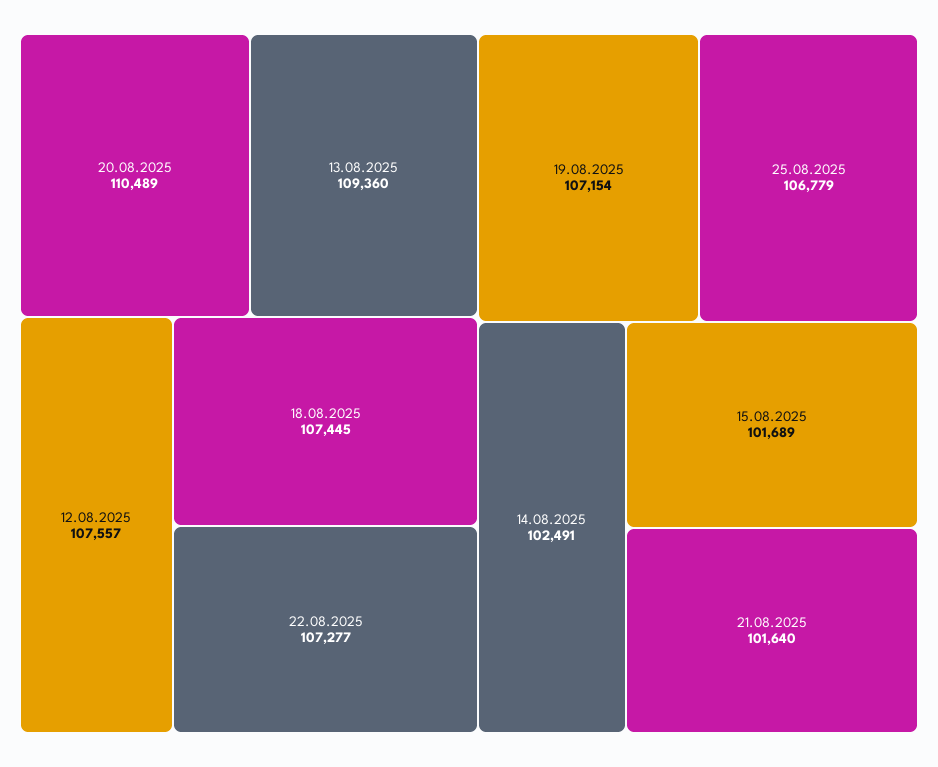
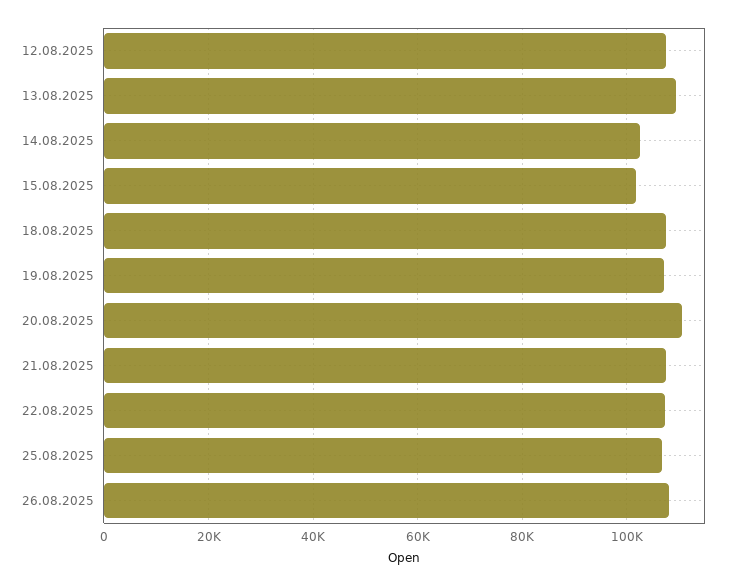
21.08.2025: 101640 -> 108000
26.08.2025: none -> 108000

